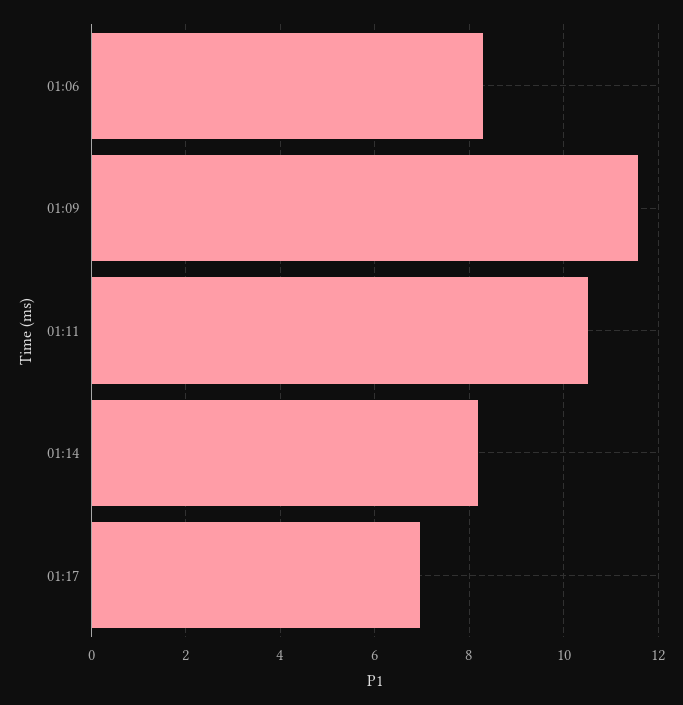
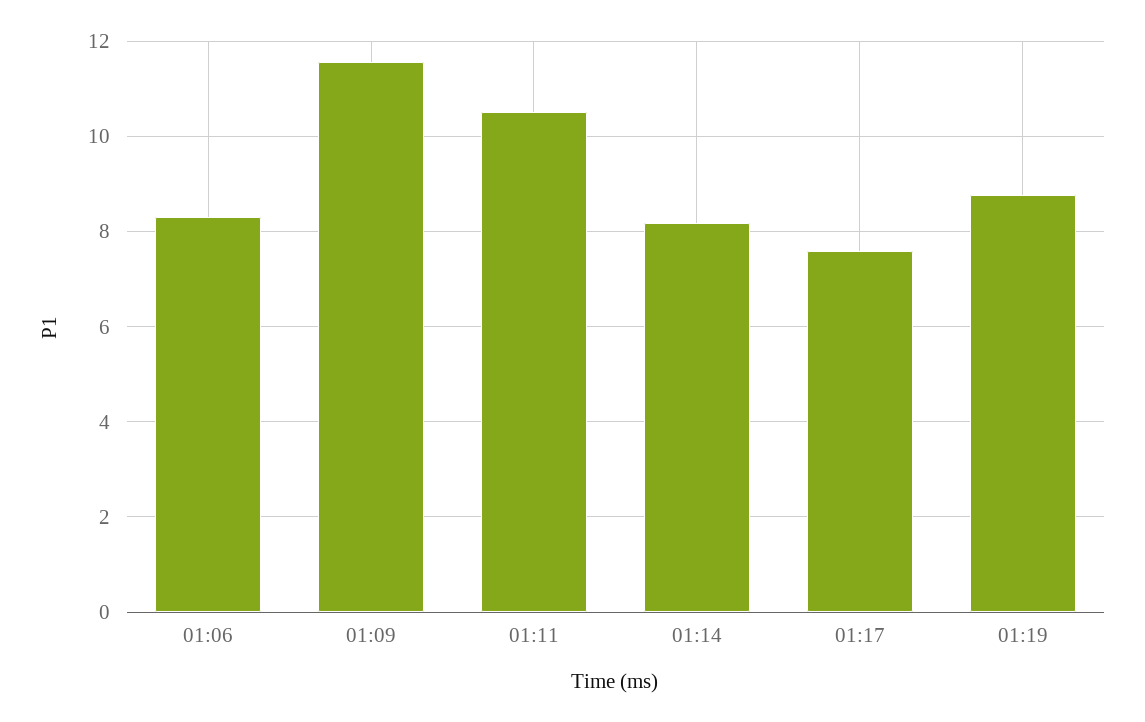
01:17: 7 -> 7.6
01:19: none -> 8.8

